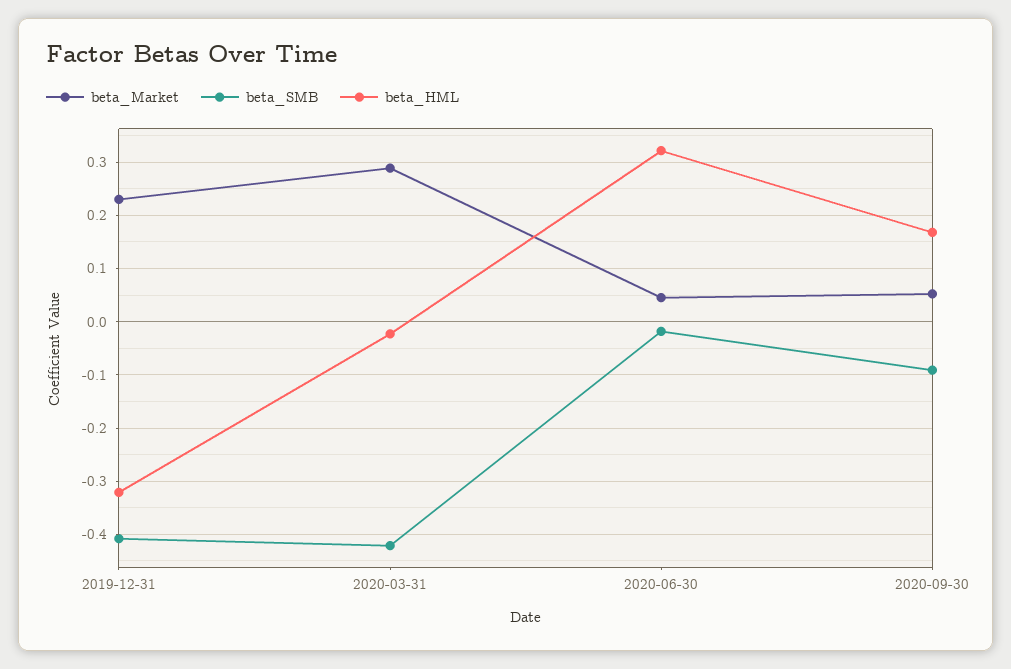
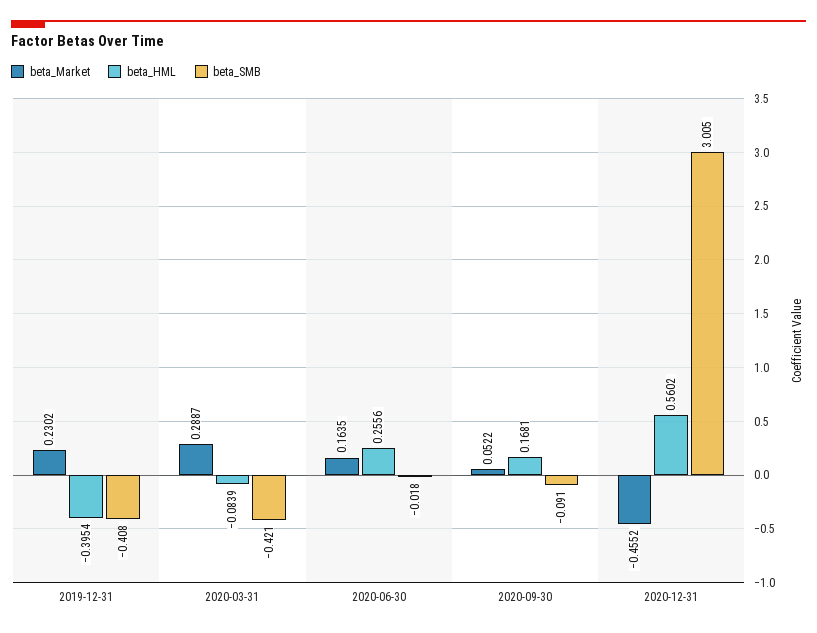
beta_HML, 2019-12-31: -0.32 -> -0.3954
beta_HML, 2020-03-31: -0.02 -> -0.0839
beta_Market, 2020-06-30: 0.04 -> 0.1635
beta_HML, 2020-06-30: 0.32 -> 0.2556
beta_Market, 2020-12-31: none -> -0.4552
beta_HML, 2020-12-31: none -> 0.5602
beta_SMB, 2020-12-31: none -> 3.005

